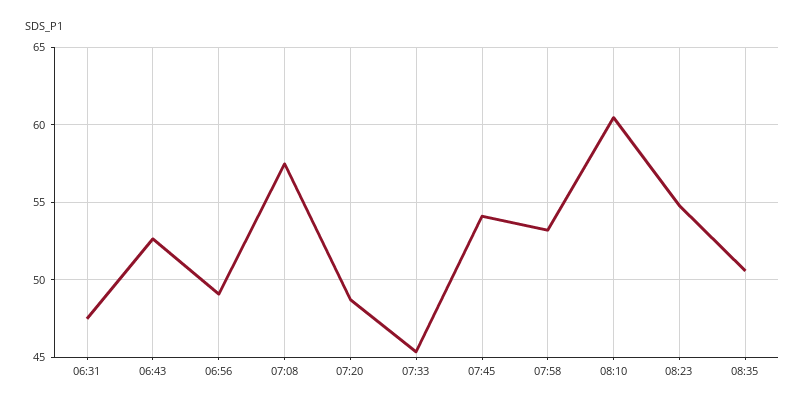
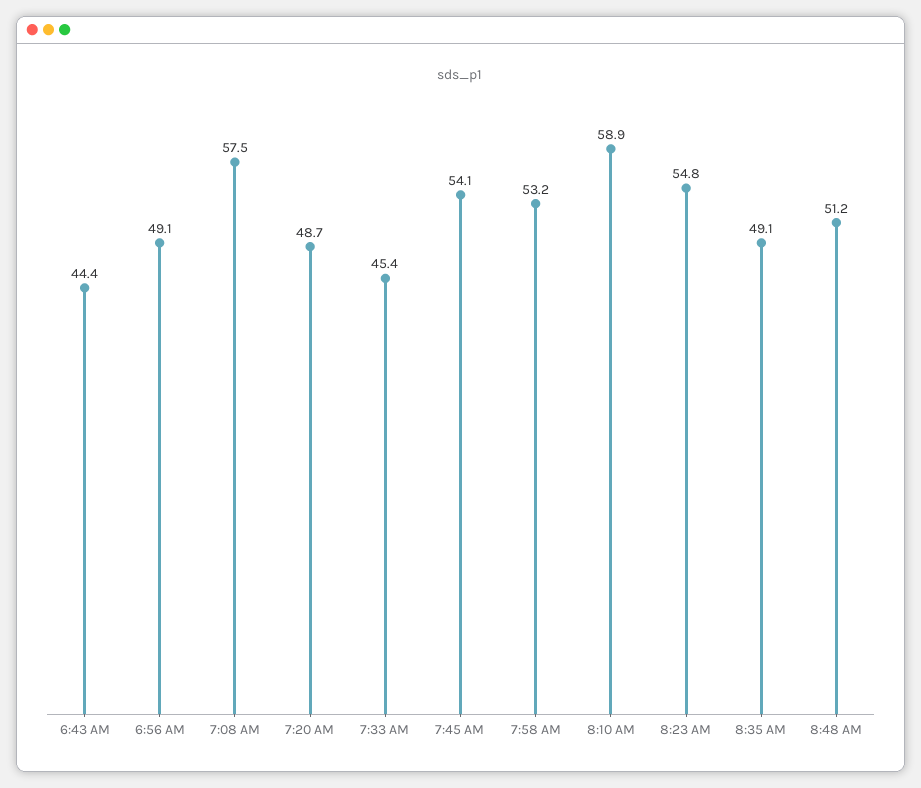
06:31: 47.5 -> none
06:43: 52.5 -> 44.4
08:10: 60.5 -> 58.9
08:35: 50.5 -> 49.1
8:48 AM: none -> 51.2

